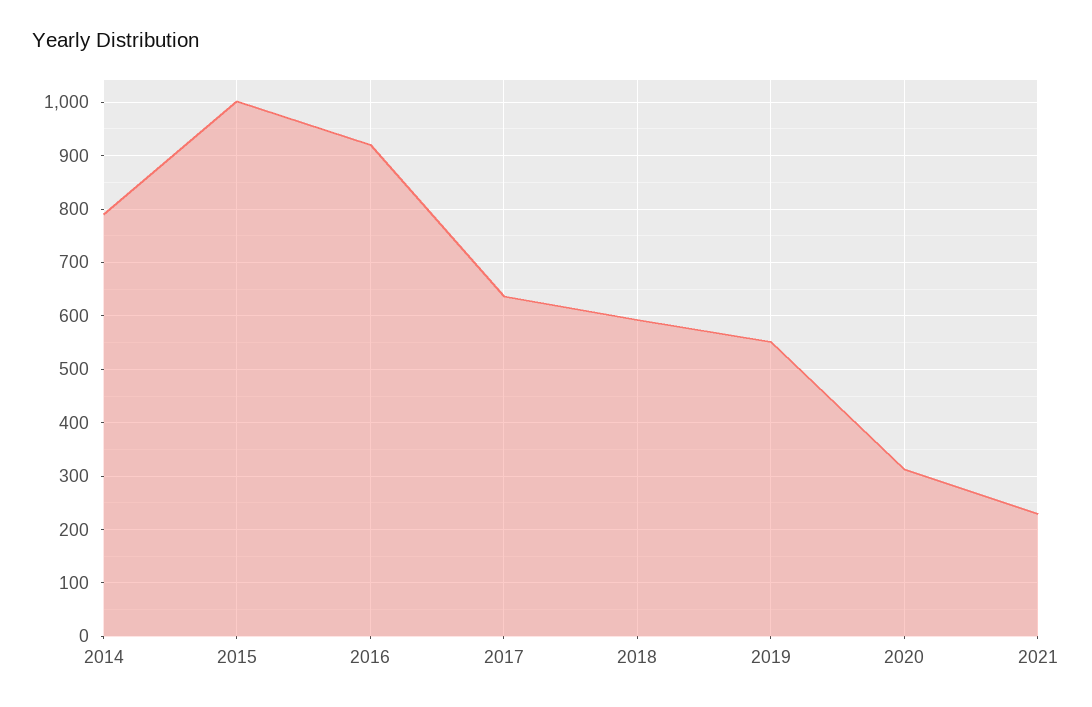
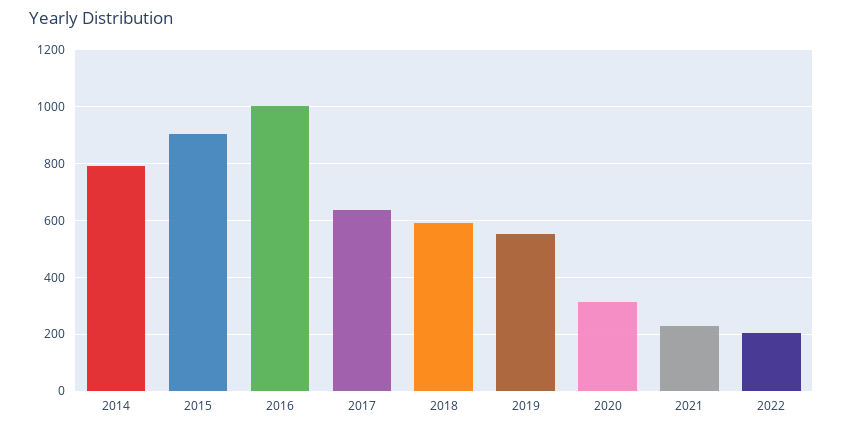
2015: 1000 -> 900
2016: 920 -> 1000
2022: none -> 200

